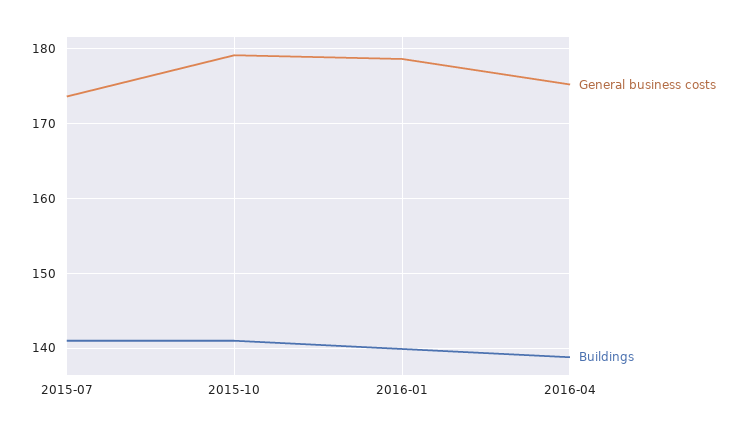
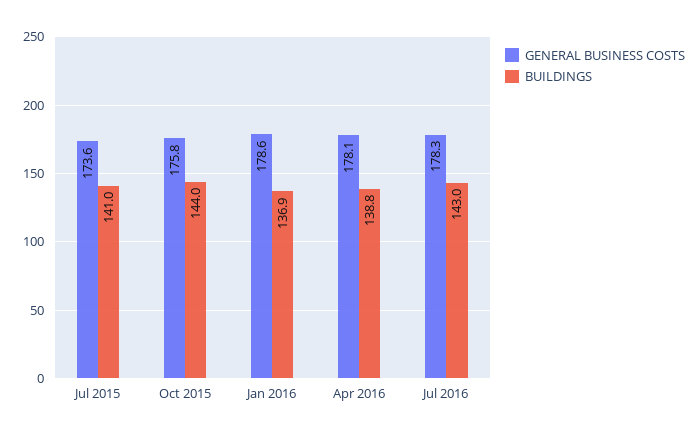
General business costs, 2015-10: 179 -> 175.8
Buildings, 2015-10: 141 -> 144
Buildings, 2016-01: 140 -> 136.9
General business costs, 2016-04: 175 -> 178.1
General business costs, Jul 2016: none -> 178.3
Buildings, Jul 2016: none -> 143

